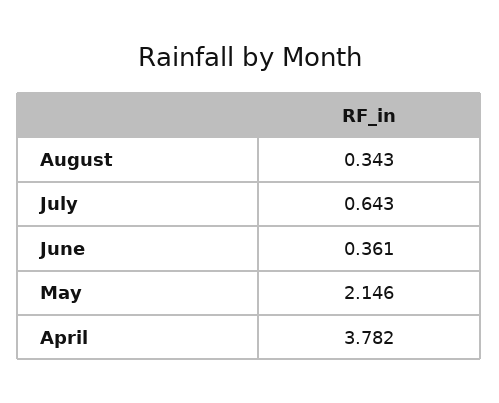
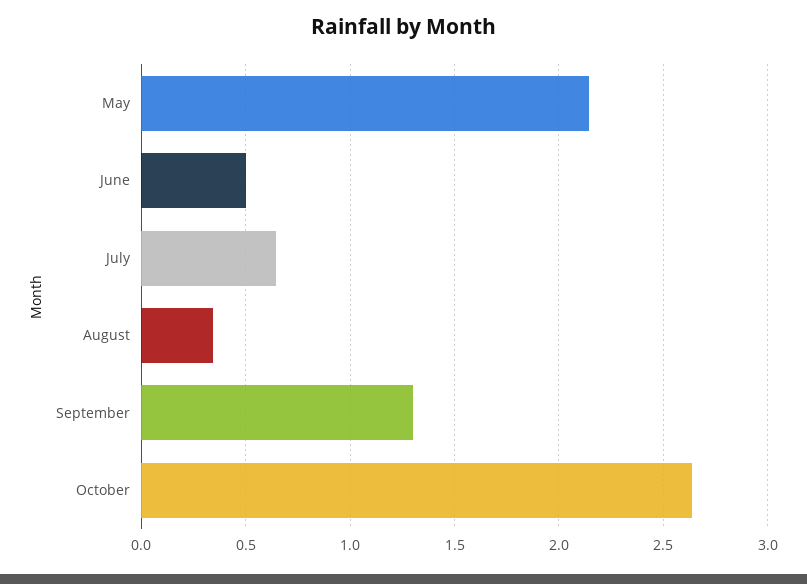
June: 0.361 -> 0.5
April: 3.782 -> none
September: none -> 1.3
October: none -> 2.65

